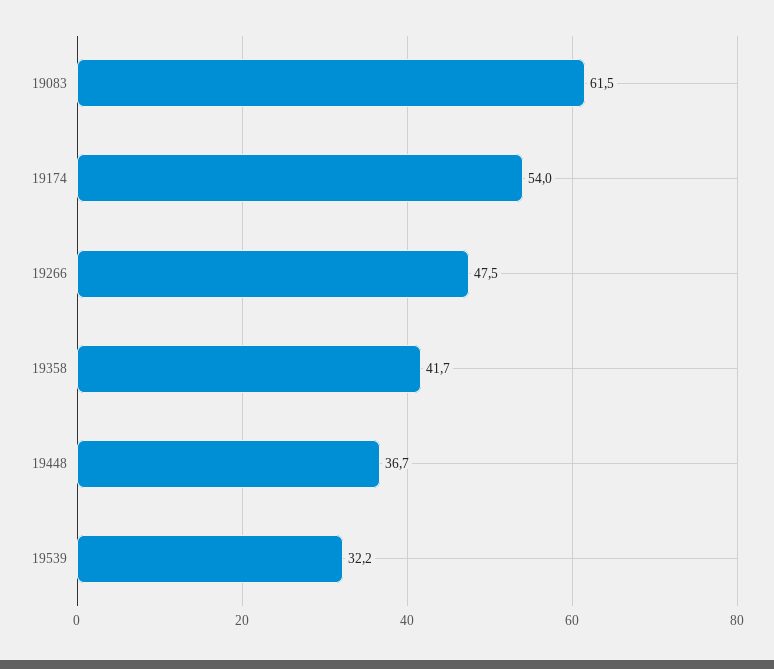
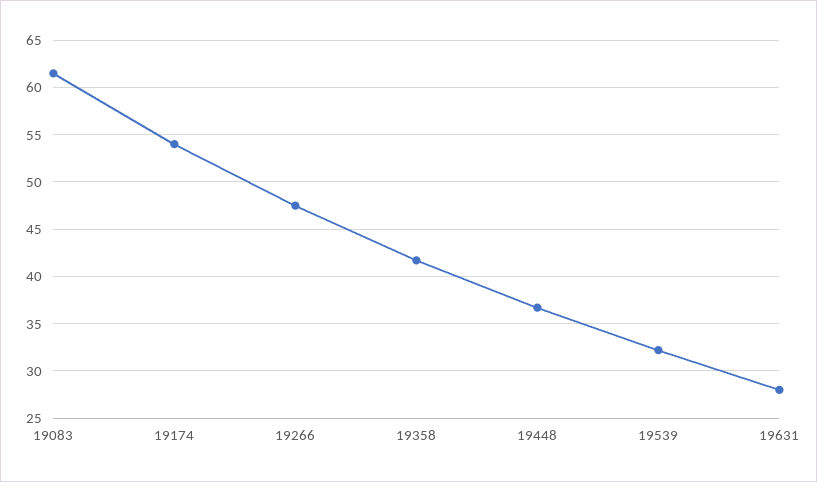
19631: none -> 28

